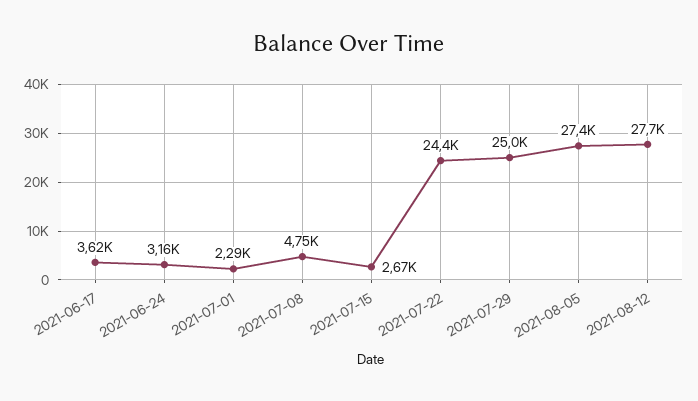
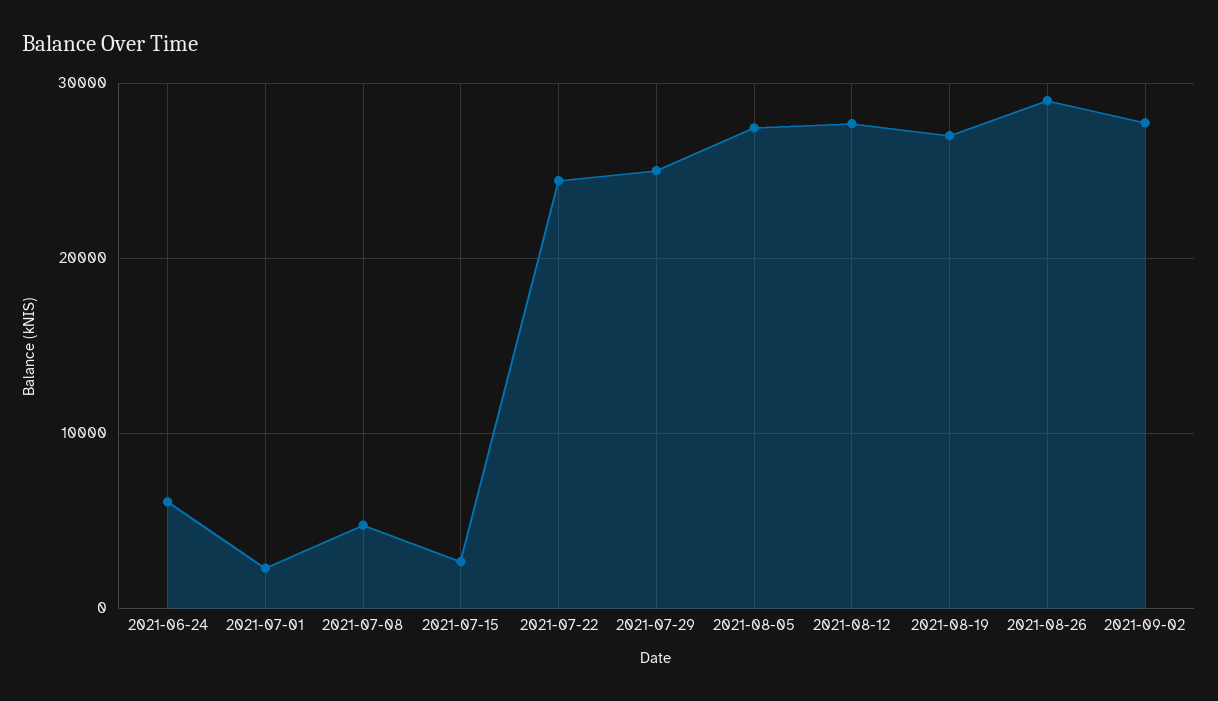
2021-06-17: 3620 -> none
2021-06-24: 3160 -> 6000
2021-08-19: none -> 27000
2021-08-26: none -> 29000
2021-09-02: none -> 28000

